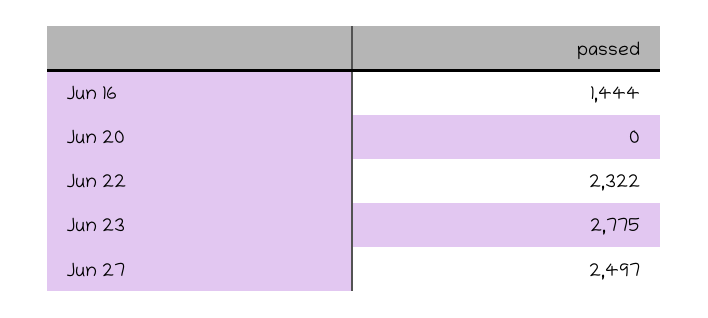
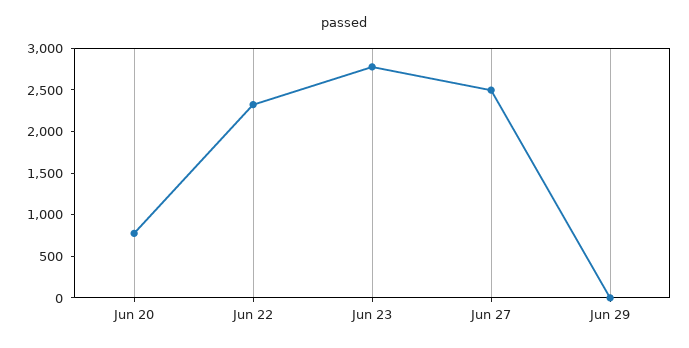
Jun 16: 1444 -> none
Jun 20: 0 -> 800
Jun 29: none -> 0

